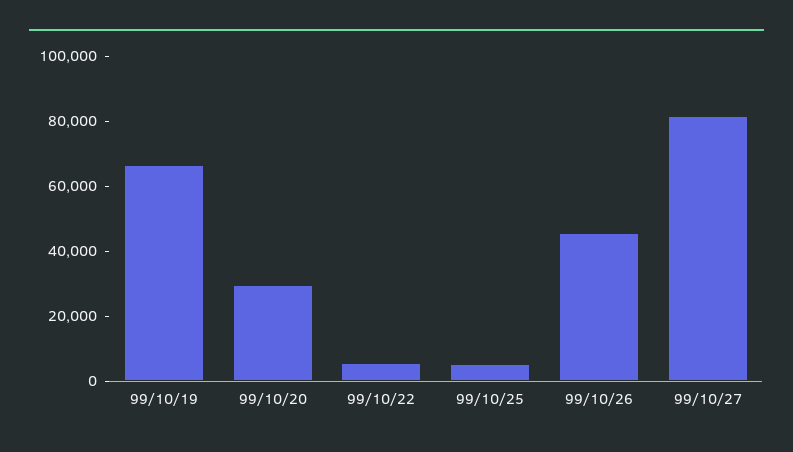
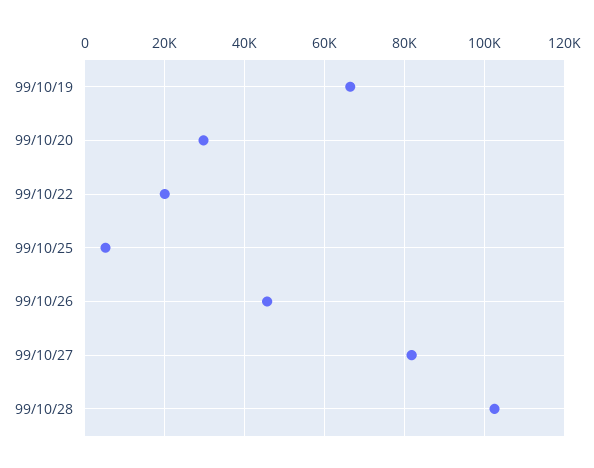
99/10/22: 5000 -> 20000
99/10/28: none -> 102000

